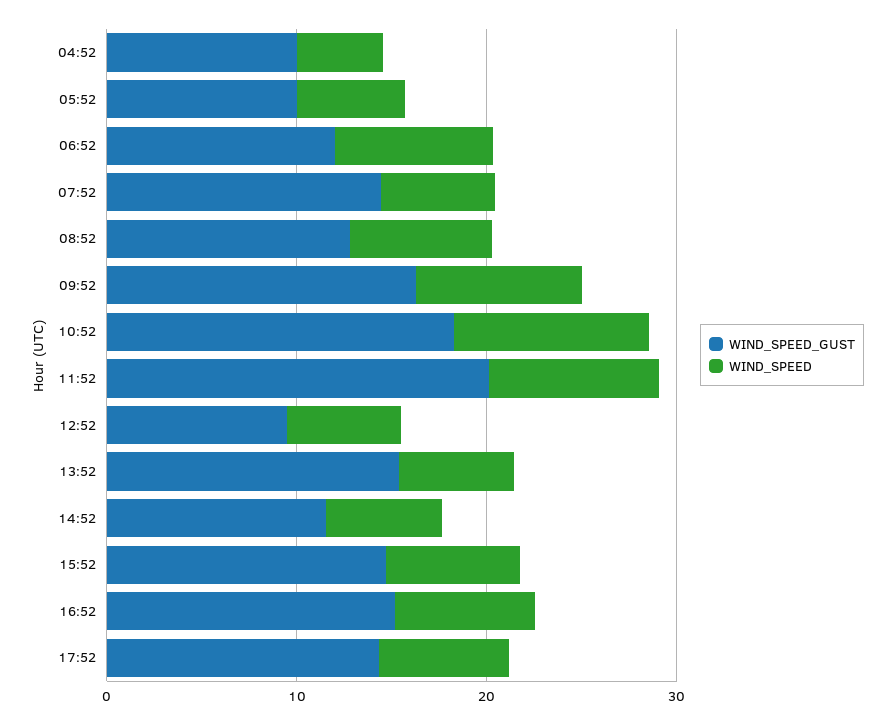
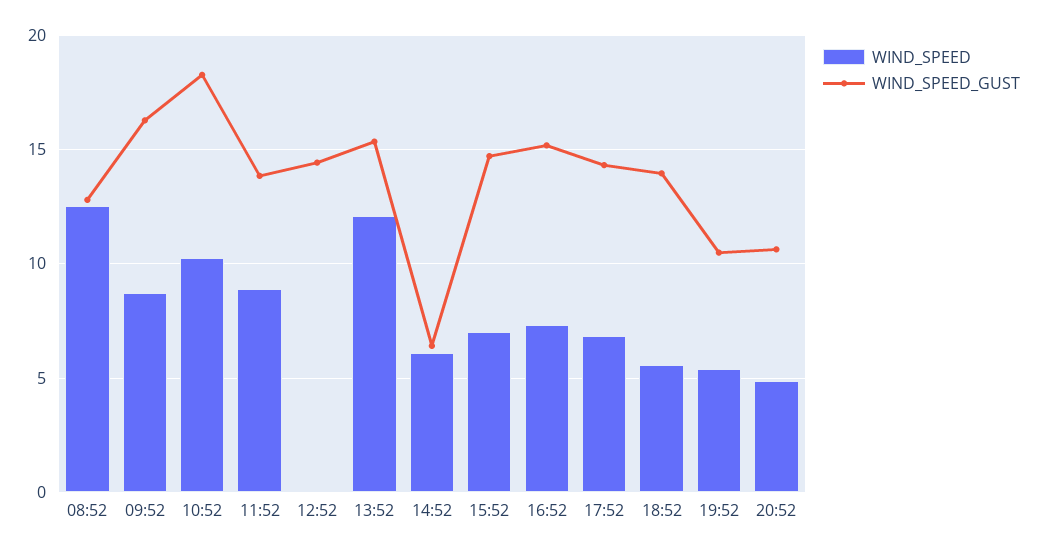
WIND_SPEED_GUST, 04:52: 10 -> none
WIND_SPEED, 04:52: 4 -> none
WIND_SPEED_GUST, 05:52: 10 -> none
WIND_SPEED, 05:52: 6 -> none
WIND_SPEED_GUST, 06:52: 12 -> none
WIND_SPEED, 06:52: 8 -> none
WIND_SPEED_GUST, 07:52: 14 -> none
WIND_SPEED, 07:52: 6 -> none
WIND_SPEED, 08:52: 8 -> 12.5
WIND_SPEED_GUST, 11:52: 20 -> 14
WIND_SPEED_GUST, 12:52: 10 -> 14.5
WIND_SPEED, 12:52: 6 -> 0
WIND_SPEED, 13:52: 6 -> 12
WIND_SPEED_GUST, 14:52: 12 -> 6.5
WIND_SPEED, 18:52: none -> 5.5
WIND_SPEED_GUST, 18:52: none -> 14
WIND_SPEED, 19:52: none -> 5.5
WIND_SPEED_GUST, 19:52: none -> 10.5
WIND_SPEED, 20:52: none -> 5
WIND_SPEED_GUST, 20:52: none -> 10.5

